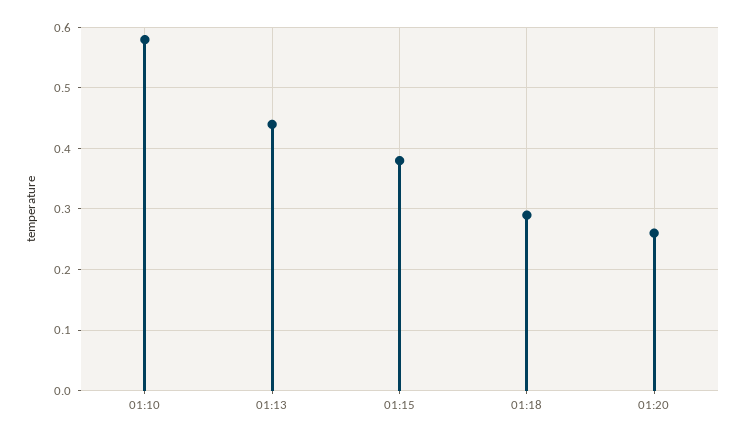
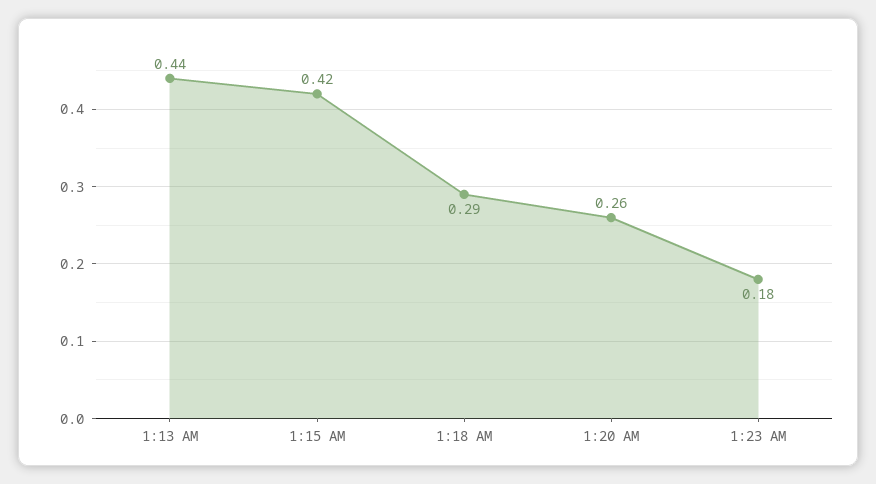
01:10: 0.58 -> none
01:15: 0.38 -> 0.42
1:23 AM: none -> 0.18

